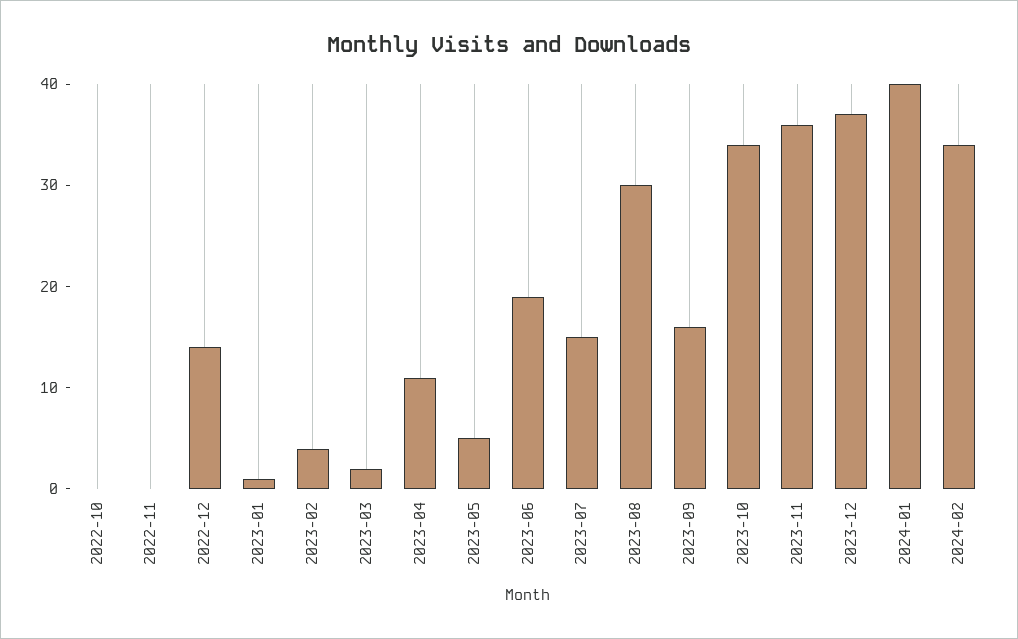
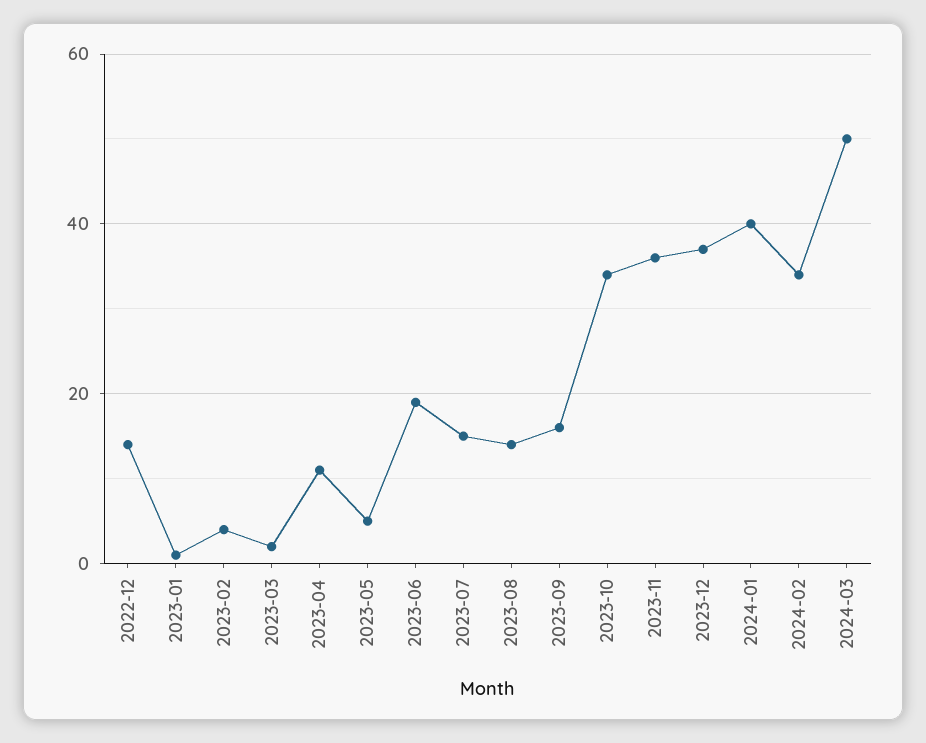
2022-10: 0 -> none
2022-11: 0 -> none
2023-08: 30 -> 15
2024-03: none -> 50

